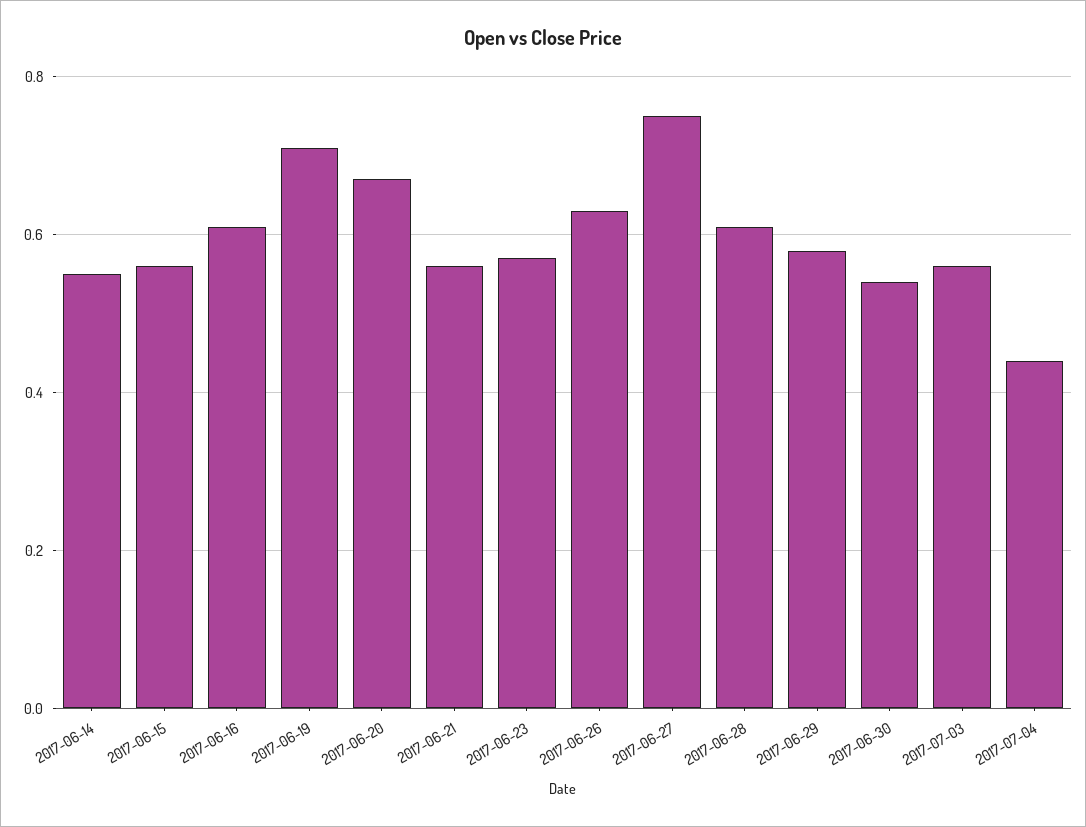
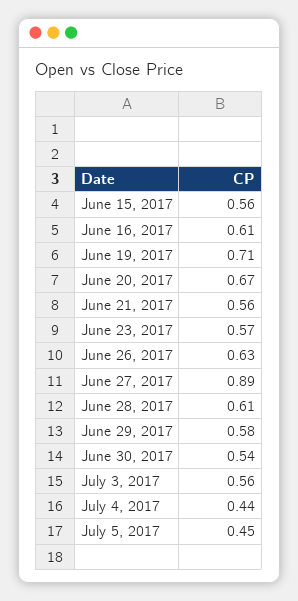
2017-06-14: 0.55 -> none
2017-06-27: 0.75 -> 0.89
July 5, 2017: none -> 0.45

